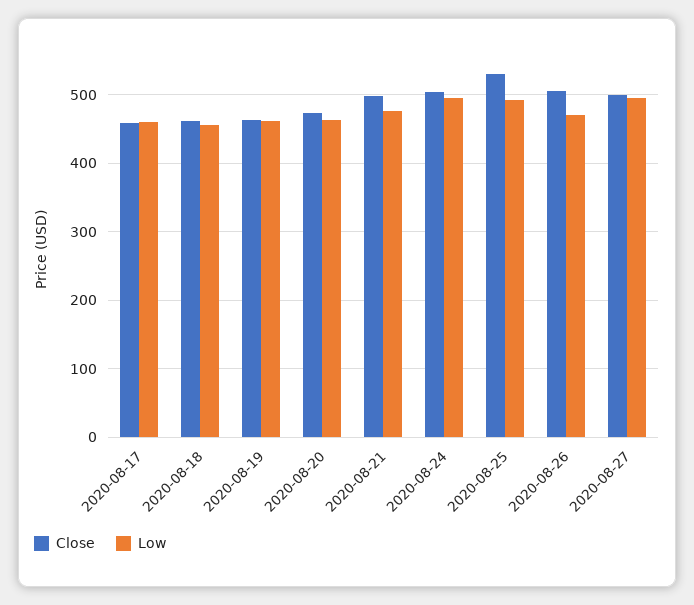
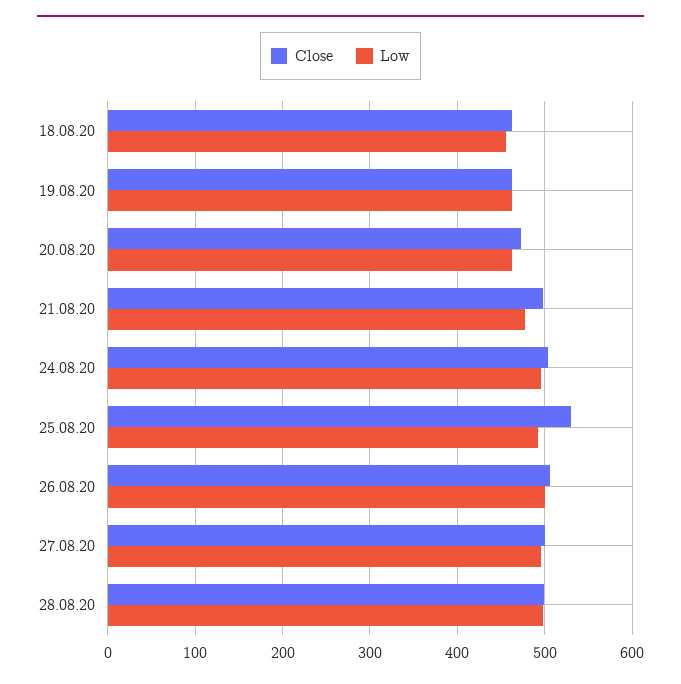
Close, 2020-08-17: 460 -> none
Low, 2020-08-17: 460 -> none
Low, 2020-08-26: 470 -> 500
Close, 28.08.20: none -> 500
Low, 28.08.20: none -> 500

